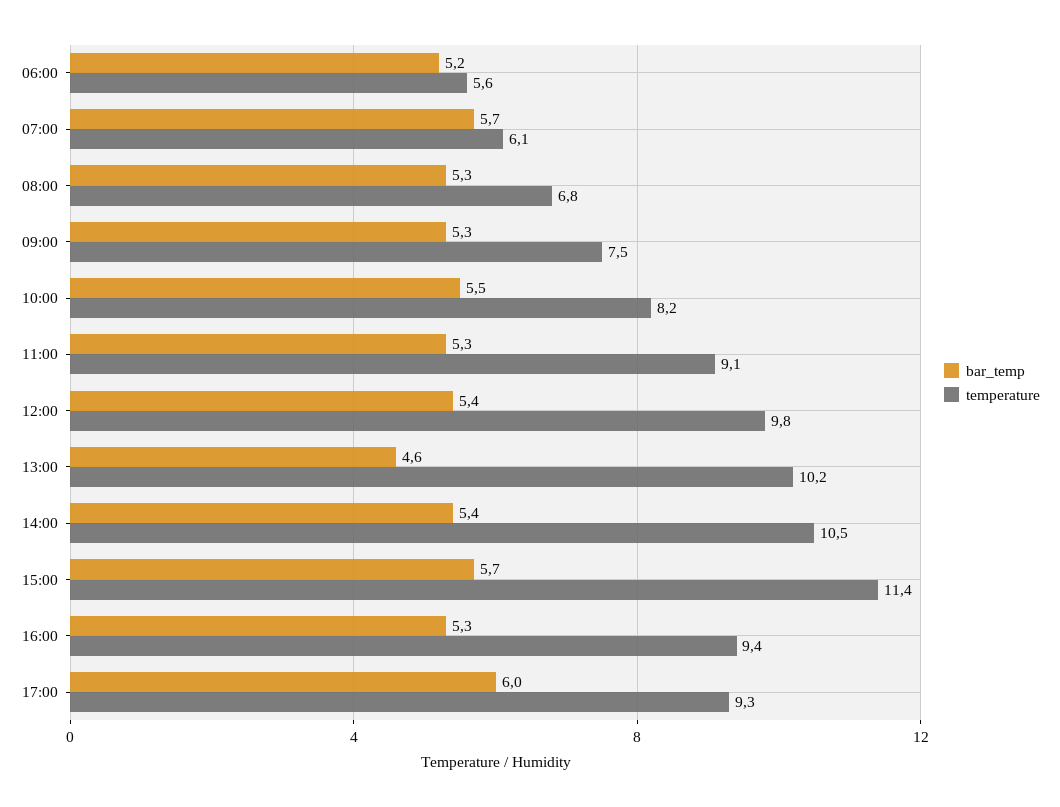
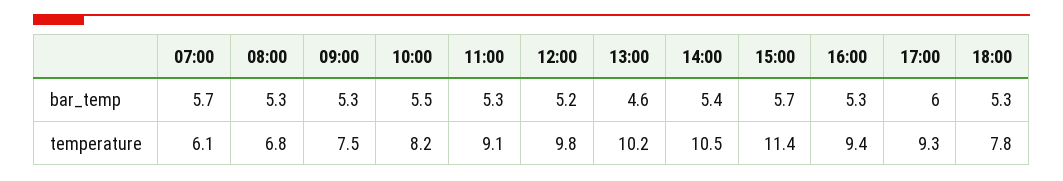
bar_temp, 06:00: 5.2 -> none
temperature, 06:00: 5.6 -> none
bar_temp, 12:00: 5.4 -> 5.2
bar_temp, 18:00: none -> 5.3
temperature, 18:00: none -> 7.8

